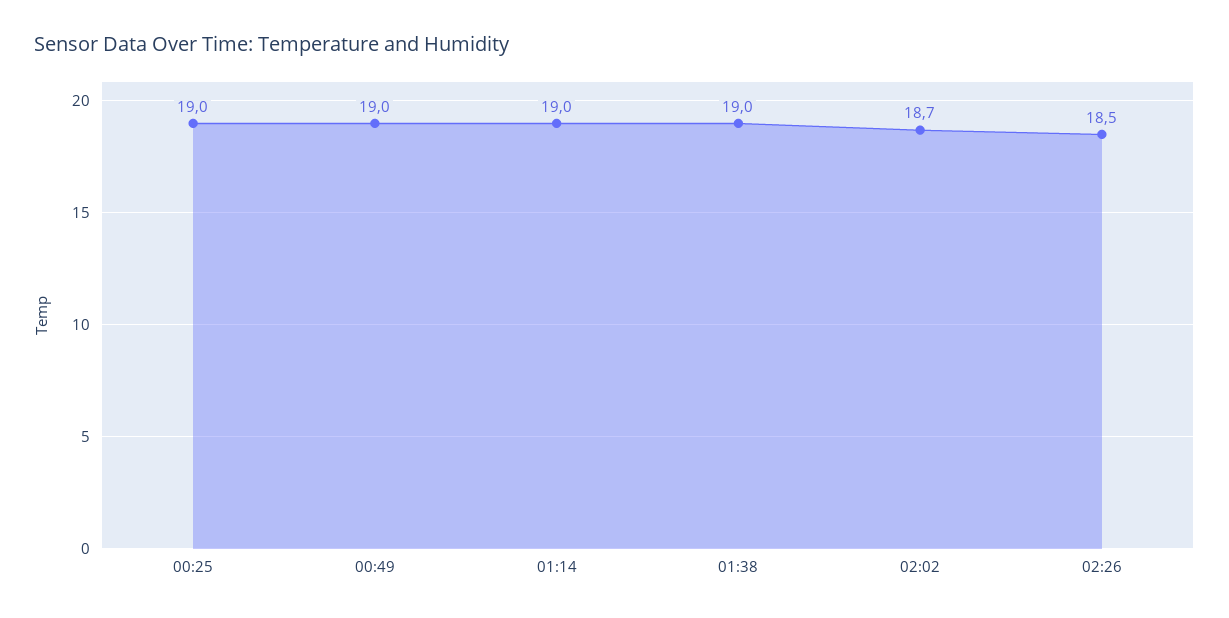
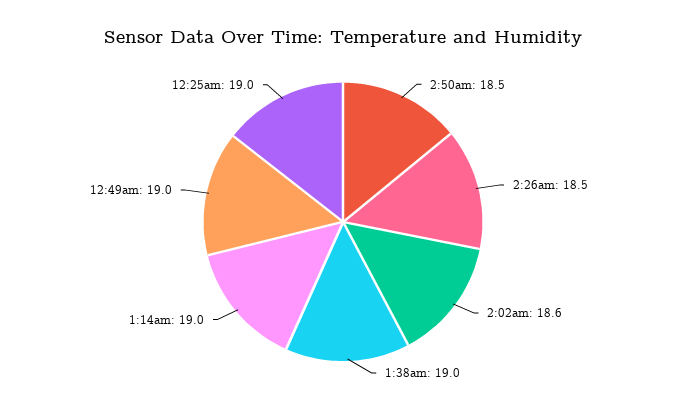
02:02: 18.7 -> 18.6
2:50am: none -> 18.5

